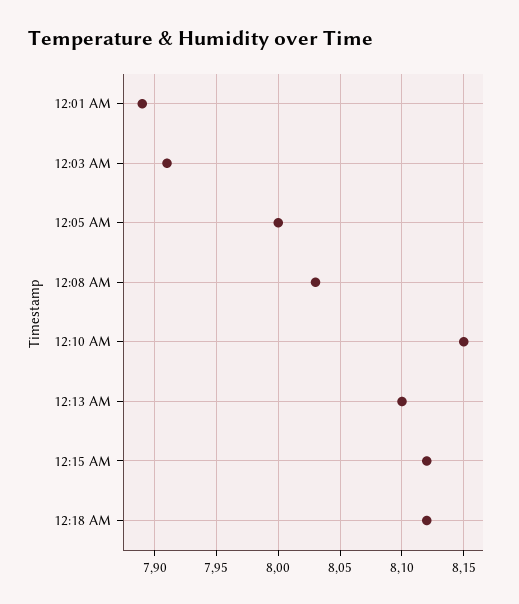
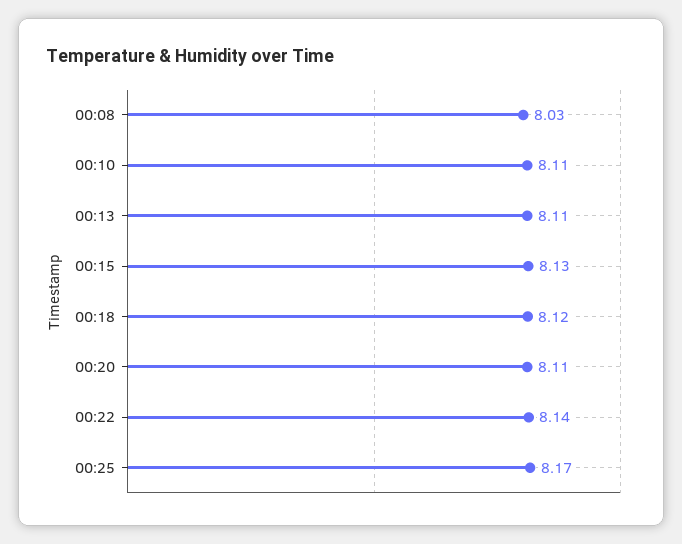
12:01 AM: 7.89 -> none
12:03 AM: 7.91 -> none
12:05 AM: 8 -> none
12:10 AM: 8.15 -> 8.11
12:13 AM: 8.1 -> 8.11
12:15 AM: 8.12 -> 8.13
00:20: none -> 8.11
00:22: none -> 8.14
00:25: none -> 8.17

